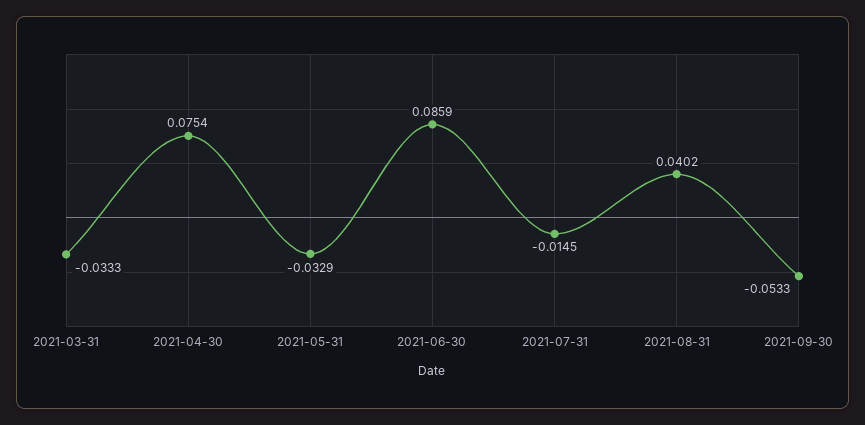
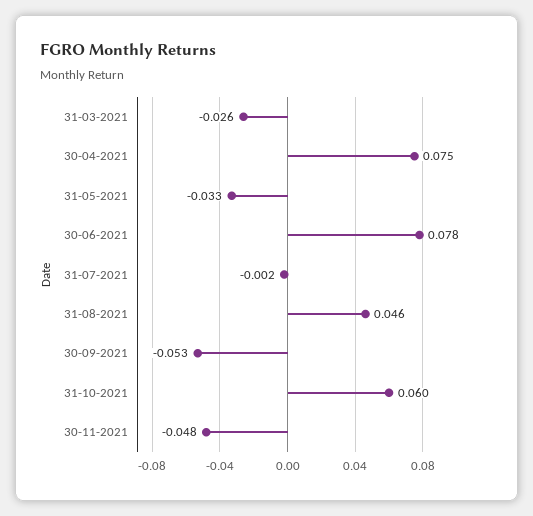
2021-03-31: -0.0333 -> -0.026
2021-06-30: 0.0859 -> 0.078
2021-07-31: -0.0145 -> -0.002
2021-08-31: 0.0402 -> 0.046
31-10-2021: none -> 0.06
30-11-2021: none -> -0.048

